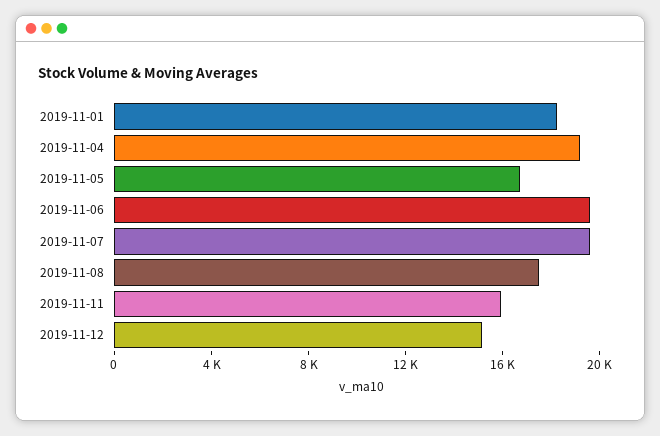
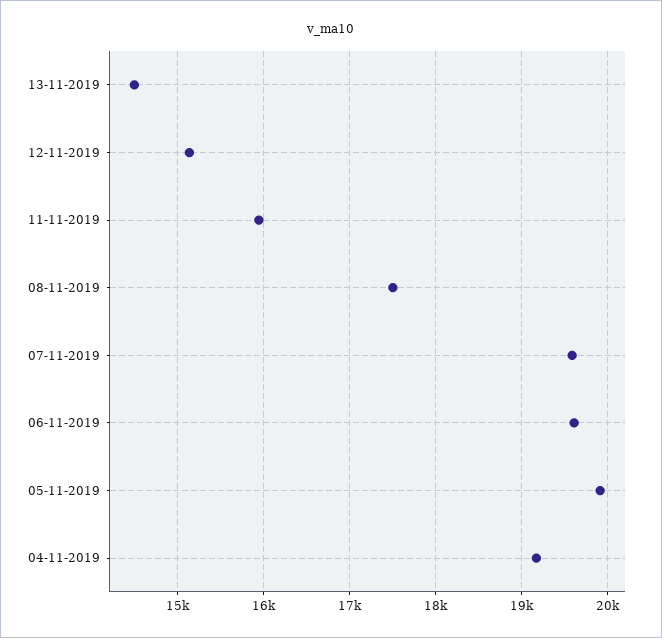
2019-11-01: 18000 -> none
2019-11-05: 17000 -> 19900
13-11-2019: none -> 14500

